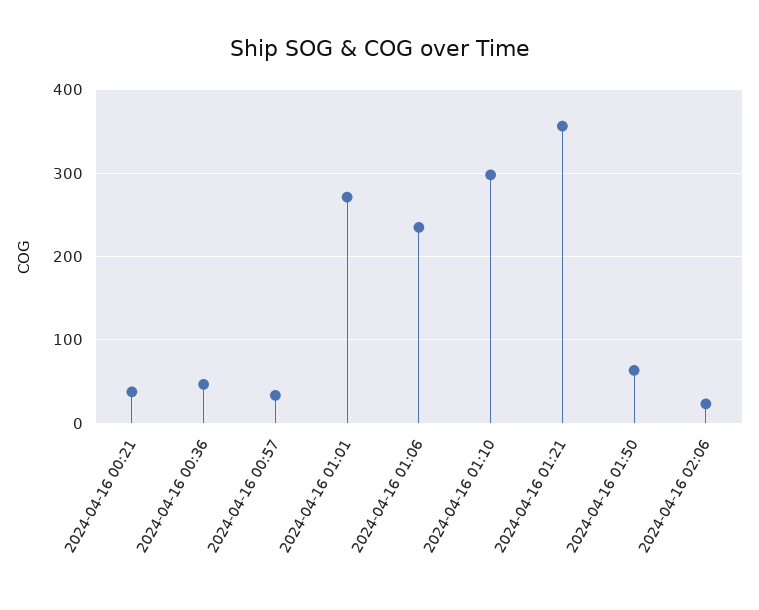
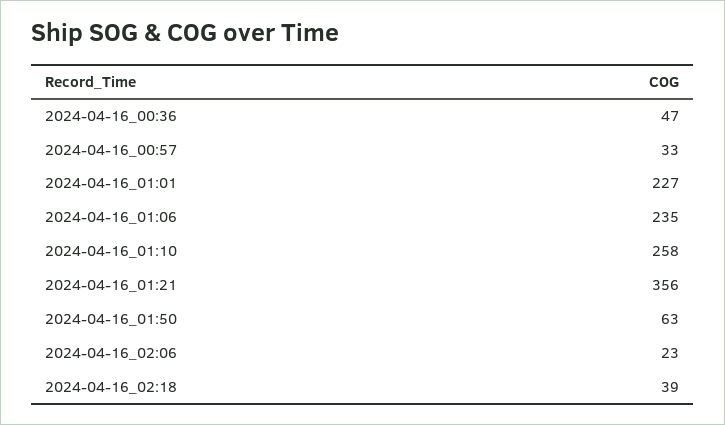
2024-04-16 00:21: 40 -> none
2024-04-16 01:01: 270 -> 227
2024-04-16 01:10: 300 -> 258
2024-04-16_02:18: none -> 39

